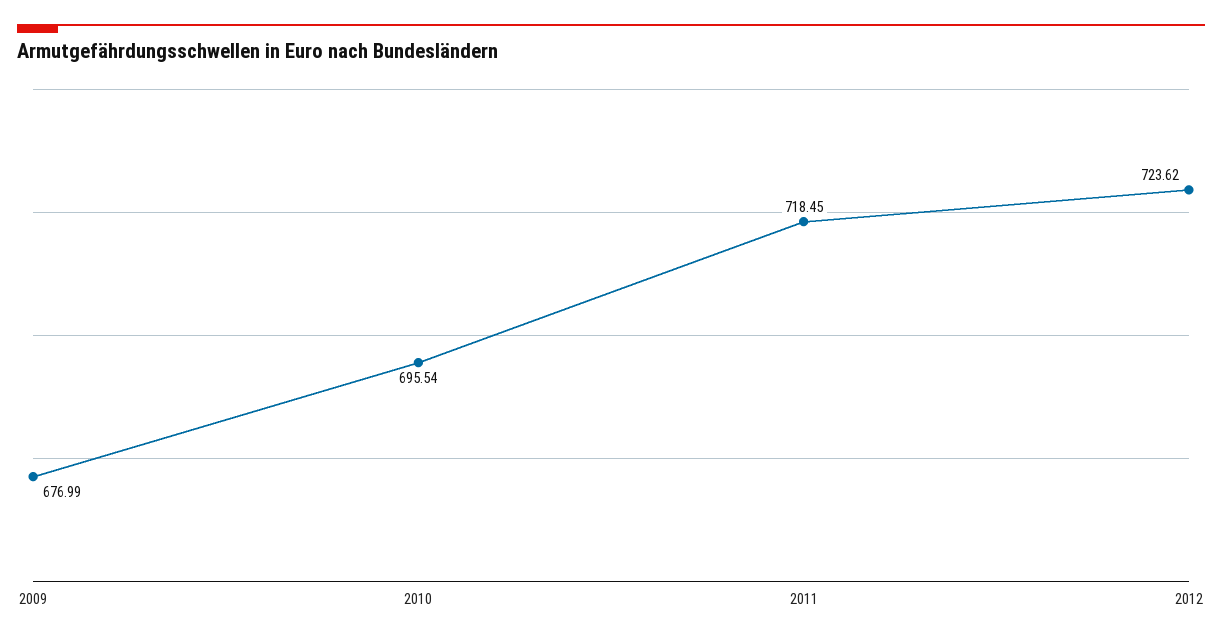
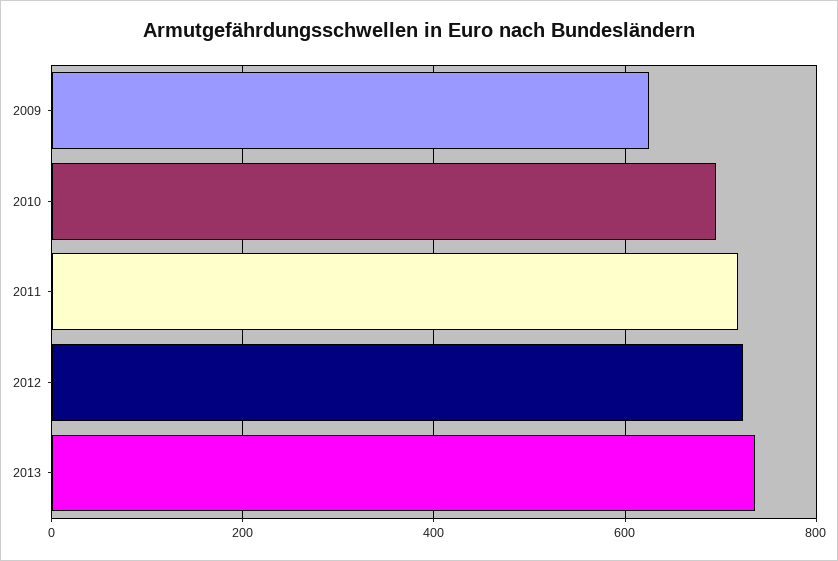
2009: 676.99 -> 620
2013: none -> 740

